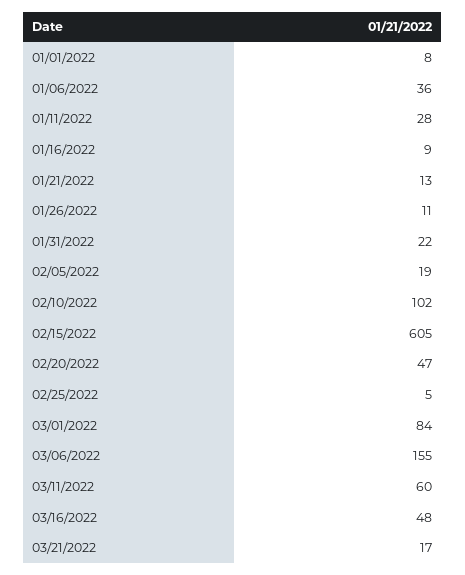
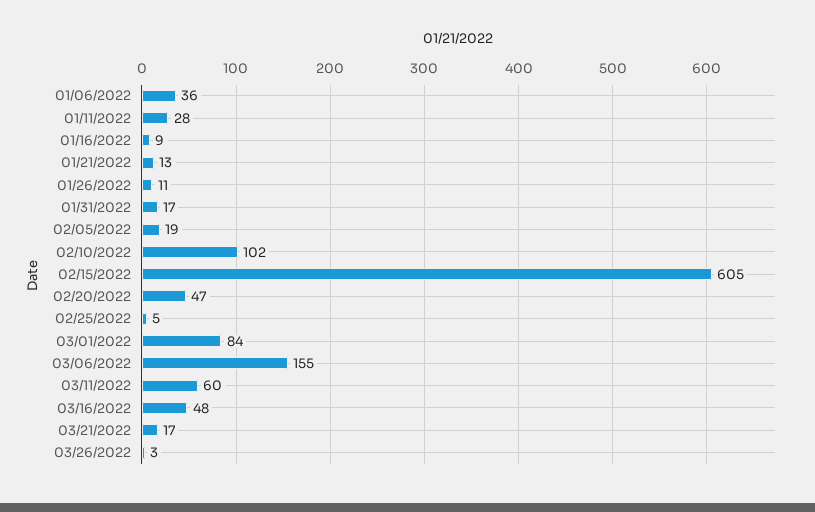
01/01/2022: 8 -> none
01/31/2022: 22 -> 17
03/26/2022: none -> 3

